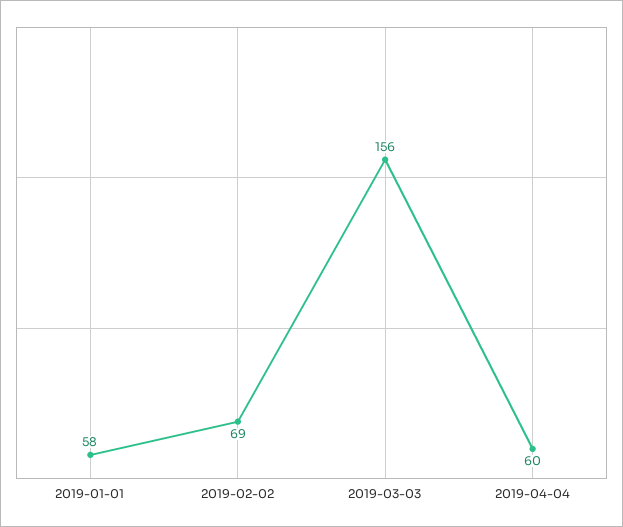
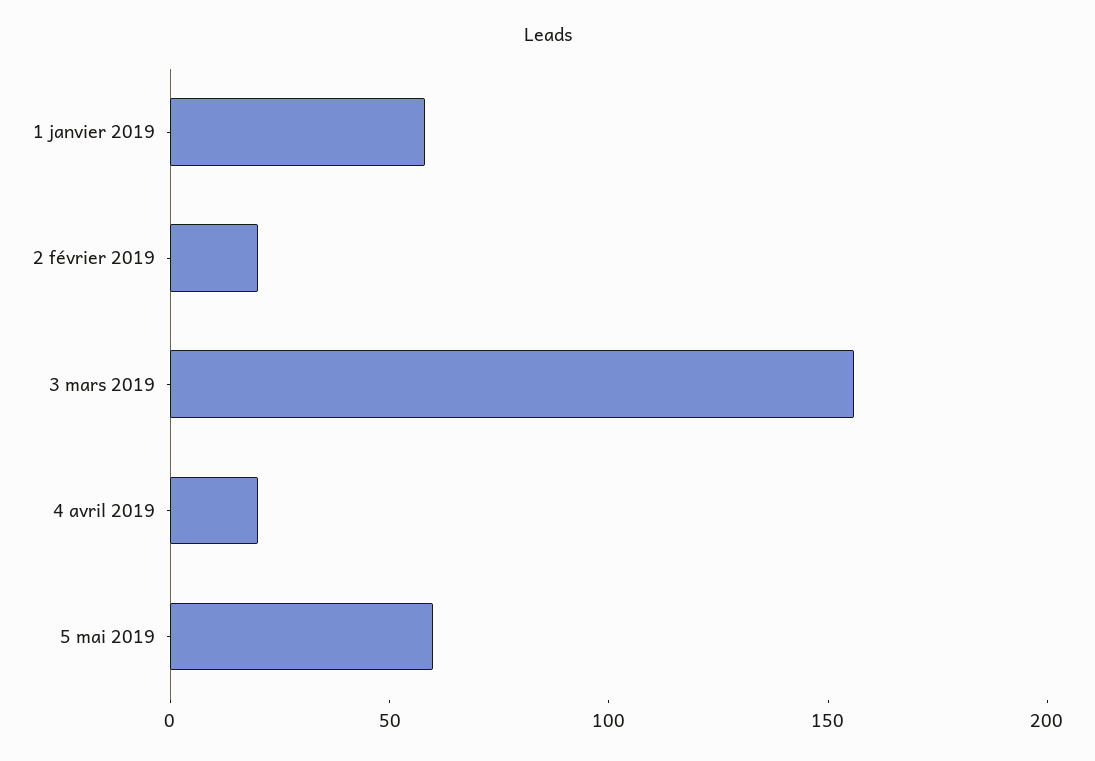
2019-02-02: 69 -> 20
2019-04-04: 60 -> 20
5 mai 2019: none -> 60

